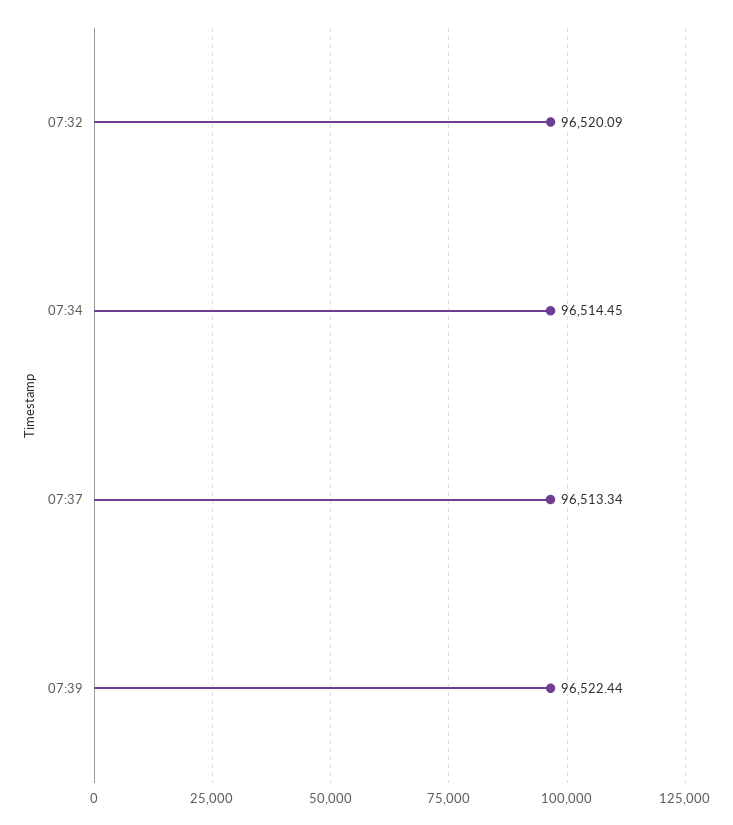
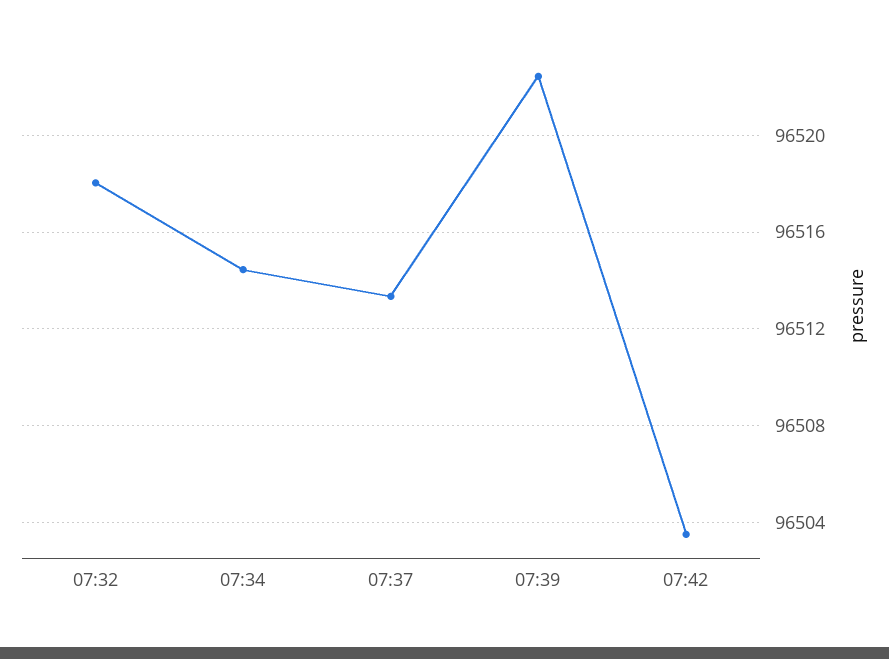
07:32: 96520.09 -> 96518
07:42: none -> 96503.5

